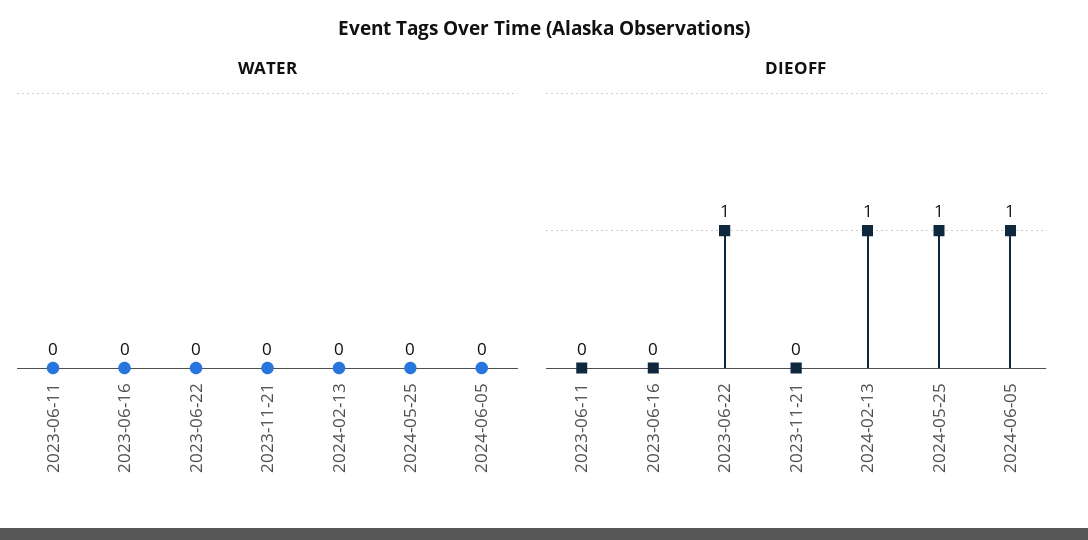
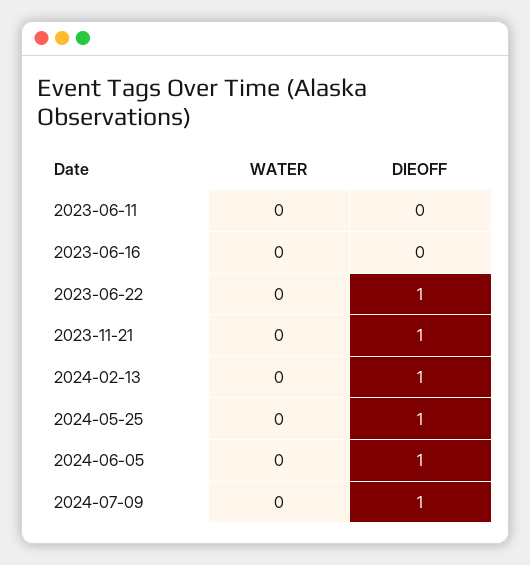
DIEOFF, 2023-11-21: 0 -> 1
WATER, 2024-07-09: none -> 0
DIEOFF, 2024-07-09: none -> 1

